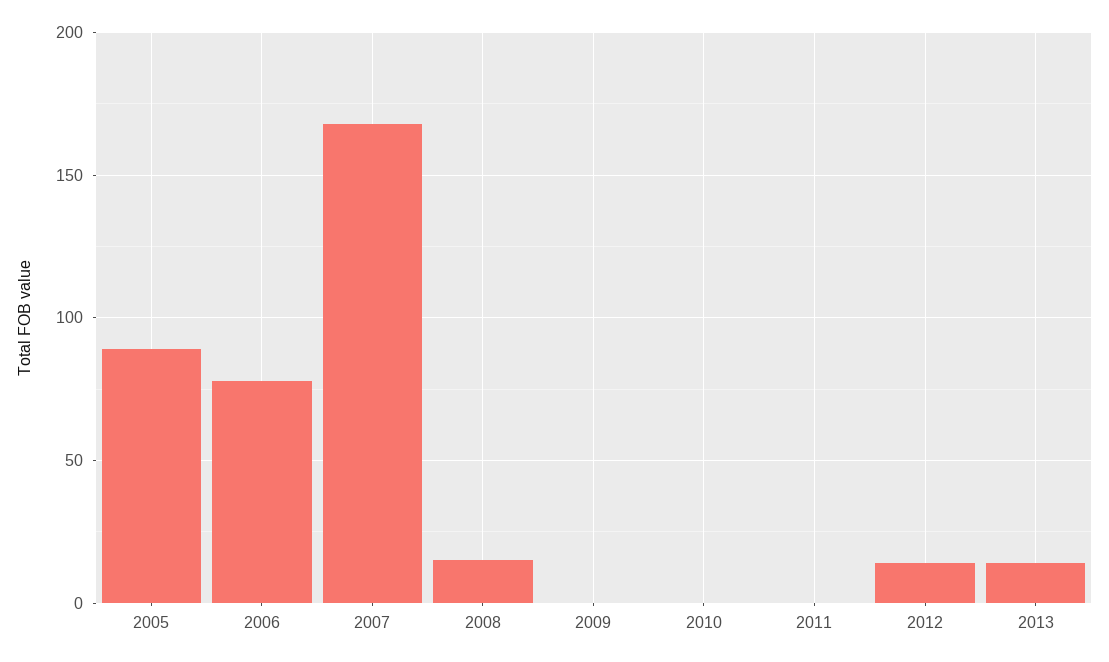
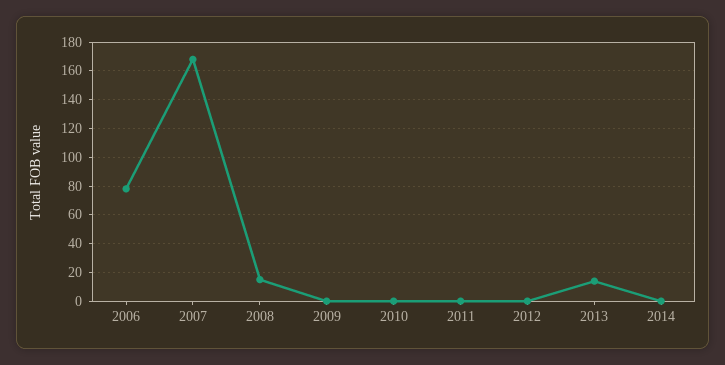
2005: 90 -> none
2012: 15 -> 0
2014: none -> 0

